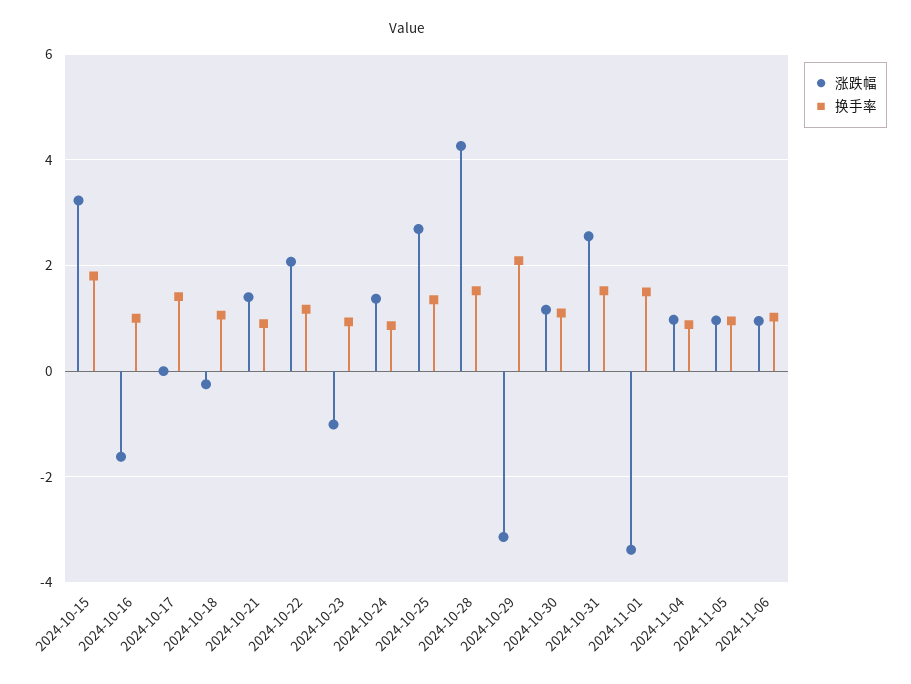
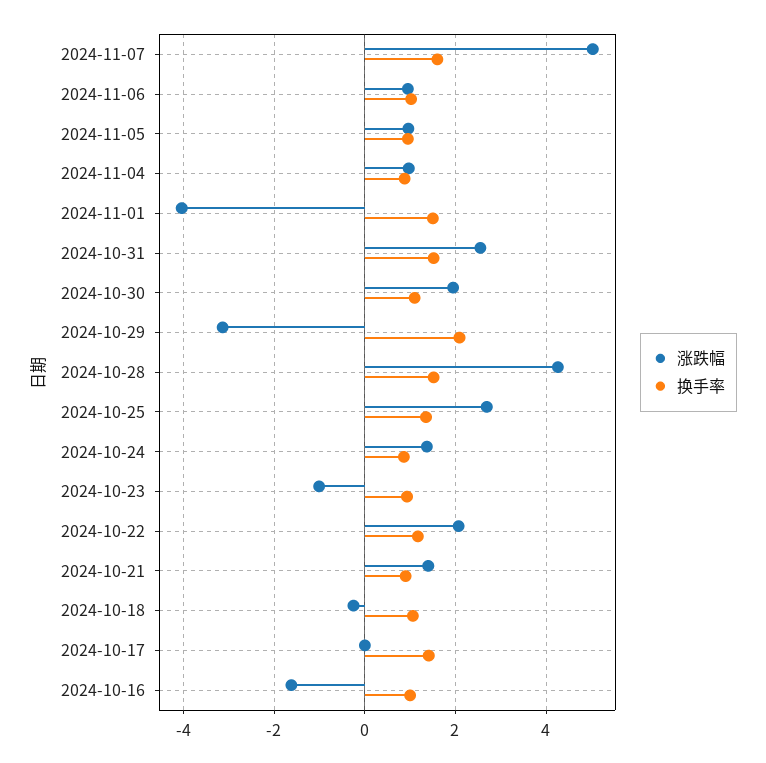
涨跌幅, 2024-10-15: 3.2 -> none
换手率, 2024-10-15: 1.8 -> none
涨跌幅, 2024-10-30: 1.2 -> 2
涨跌幅, 2024-11-01: -3.4 -> -4
涨跌幅, 2024-11-07: none -> 5
换手率, 2024-11-07: none -> 1.6

